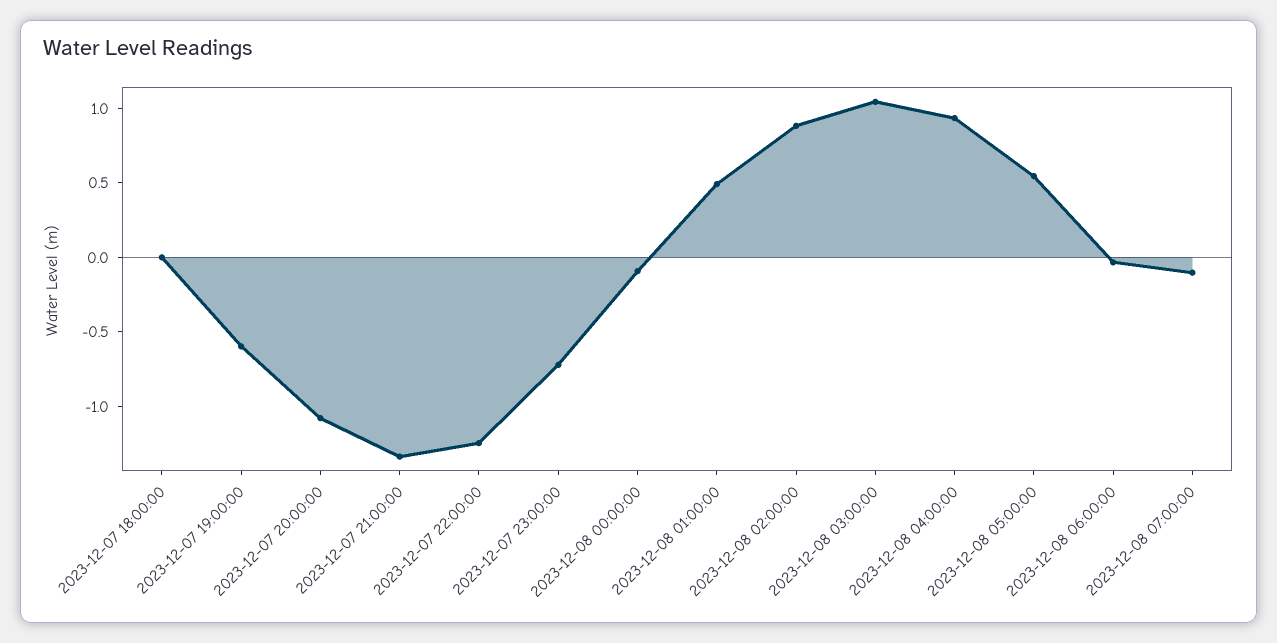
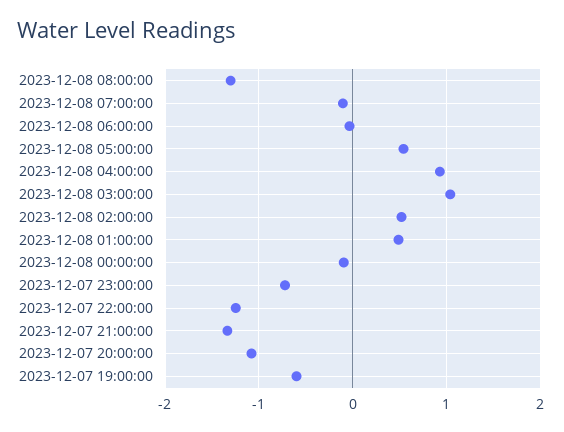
2023-12-07 18:00:00: 0 -> none
2023-12-08 02:00:00: 0.9 -> 0.5
2023-12-08 08:00:00: none -> -1.3

